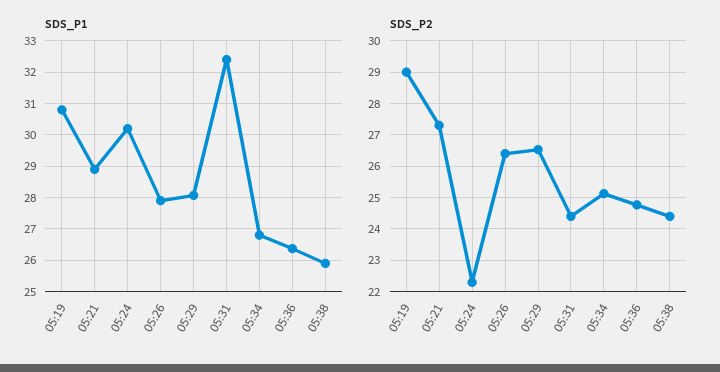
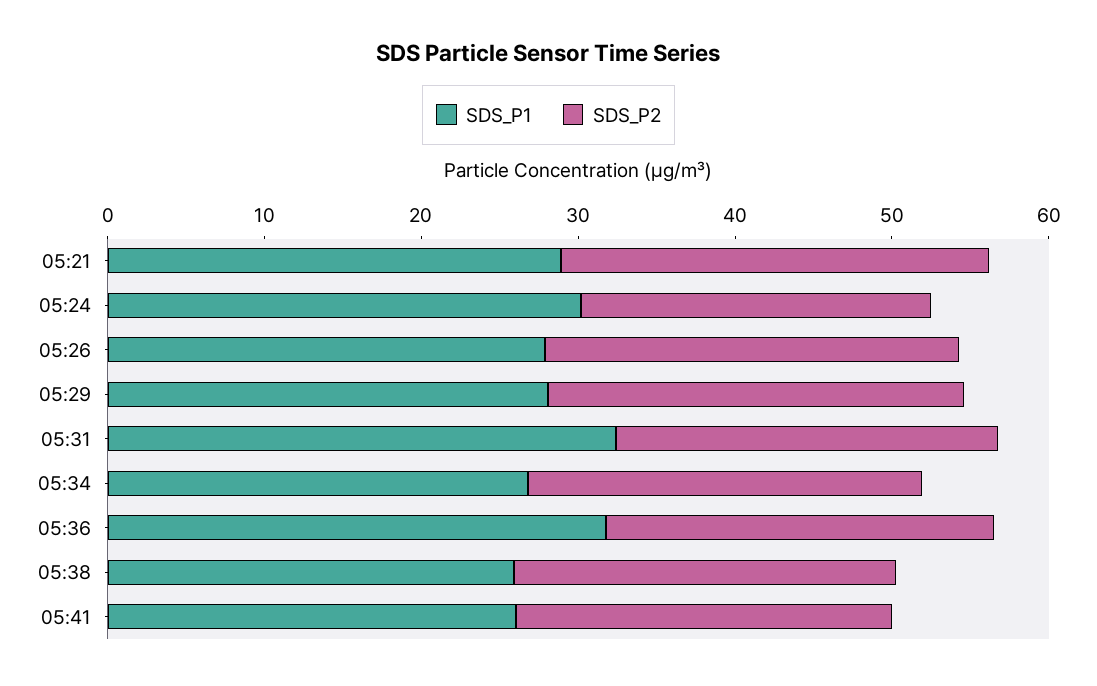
SDS_P1, 05:19: 30.8 -> none
SDS_P1, 05:36: 26.4 -> 32
SDS_P2, 05:19: 29 -> none
SDS_P1, 05:41: none -> 26
SDS_P2, 05:41: none -> 24

